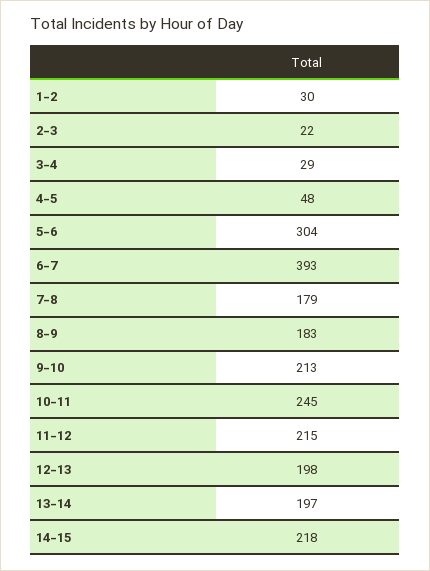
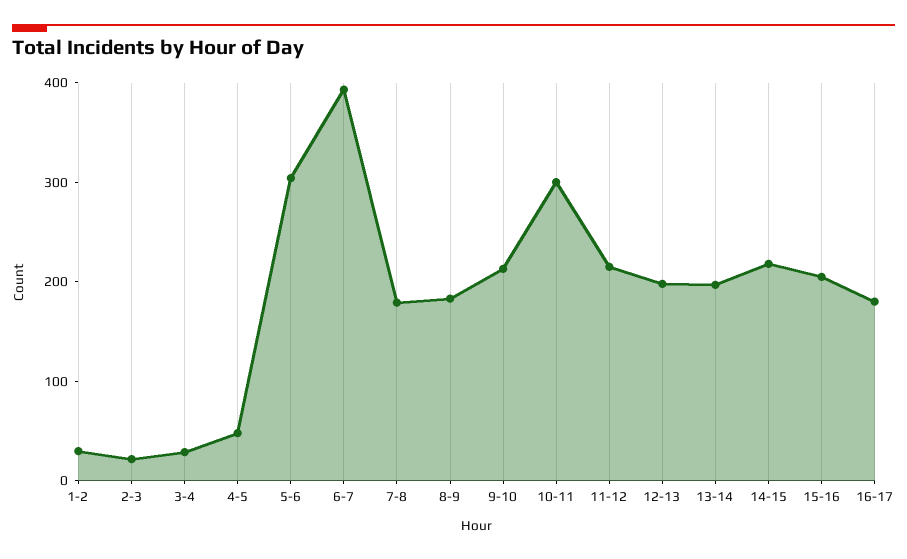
10-11: 245 -> 300
15-16: none -> 200
16-17: none -> 180

